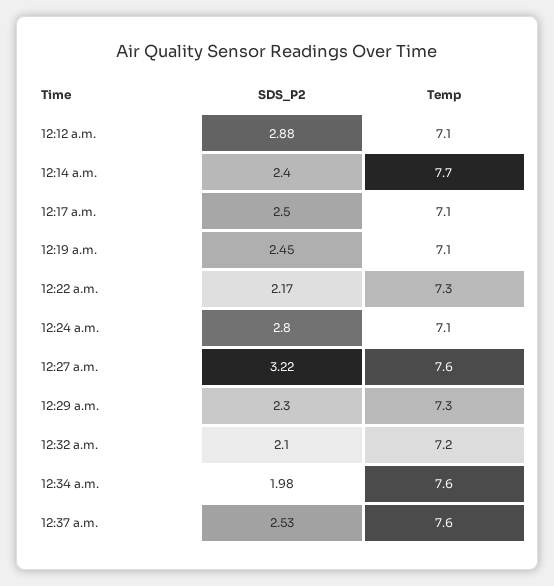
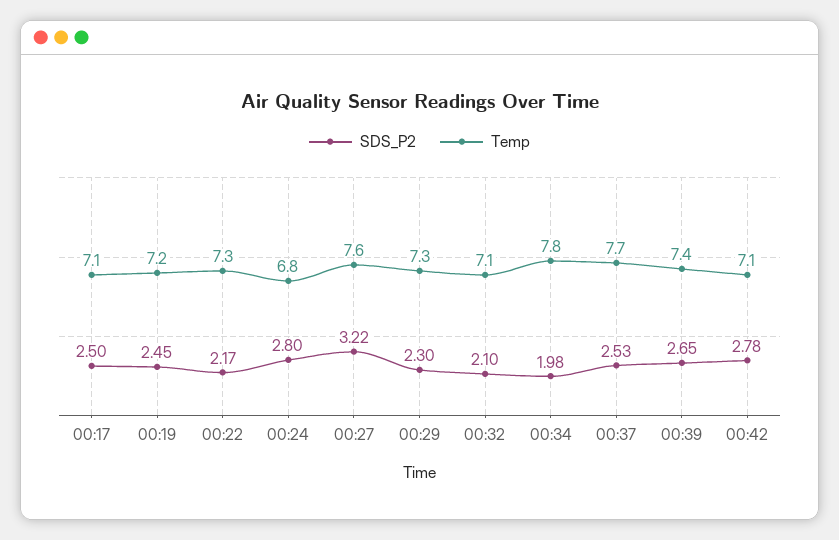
SDS_P2, 12:12 a.m.: 2.88 -> none
Temp, 12:12 a.m.: 7.1 -> none
SDS_P2, 12:14 a.m.: 2.4 -> none
Temp, 12:14 a.m.: 7.7 -> none
Temp, 12:19 a.m.: 7.1 -> 7.2
Temp, 12:24 a.m.: 7.1 -> 6.8
Temp, 12:32 a.m.: 7.2 -> 7.1
Temp, 12:34 a.m.: 7.6 -> 7.8
Temp, 12:37 a.m.: 7.6 -> 7.7
SDS_P2, 00:39: none -> 2.65
Temp, 00:39: none -> 7.4
SDS_P2, 00:42: none -> 2.78
Temp, 00:42: none -> 7.1

